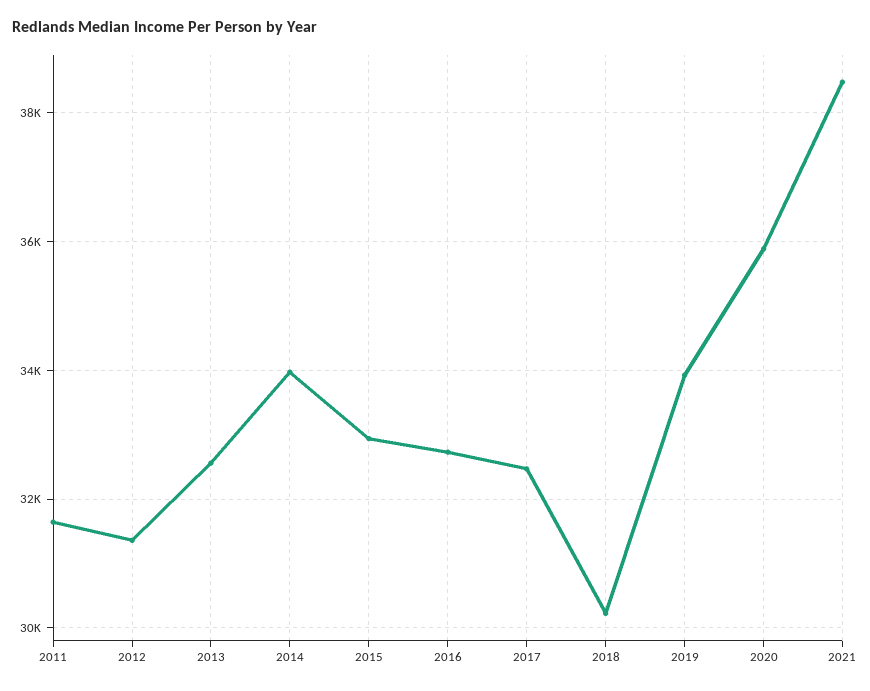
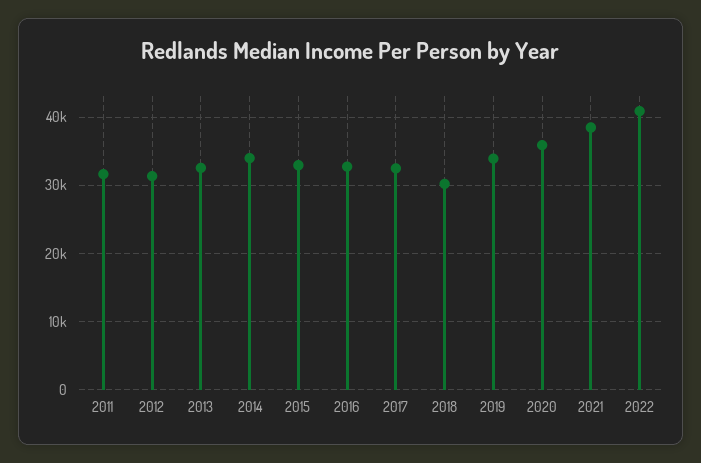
2022: none -> 41000

